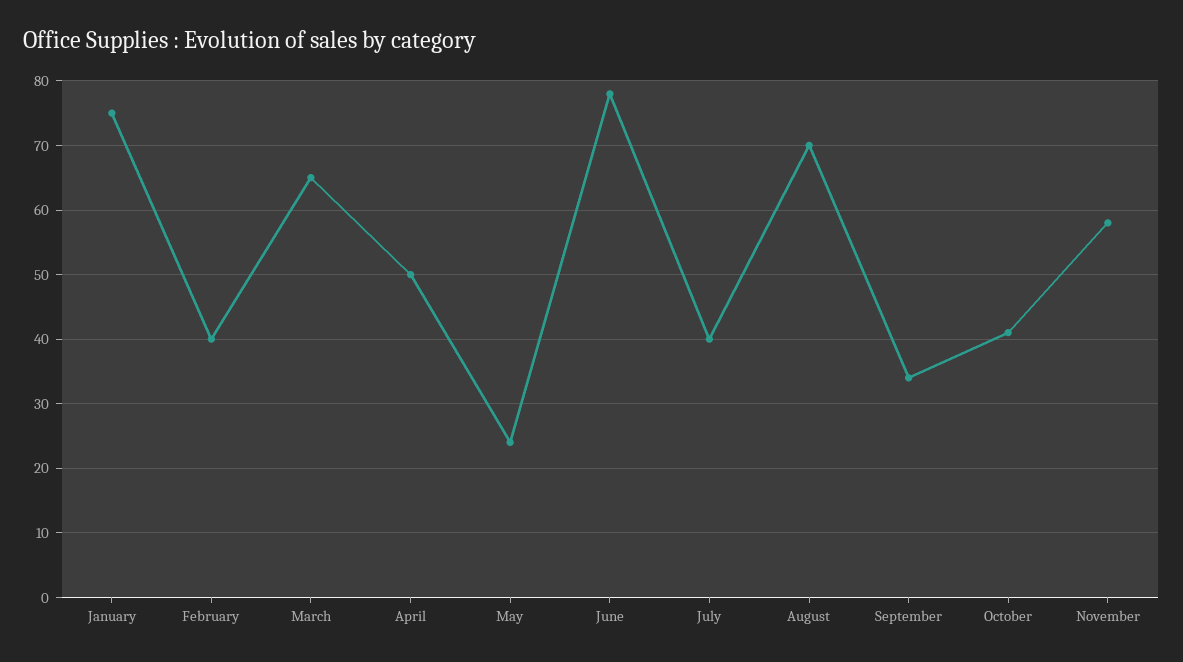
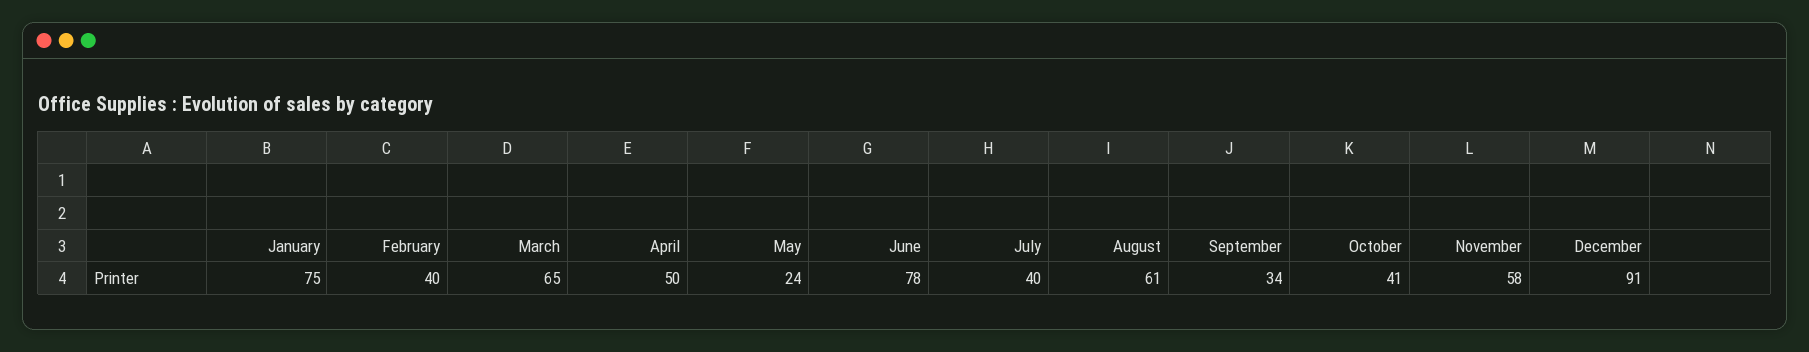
August: 70 -> 61
December: none -> 91

